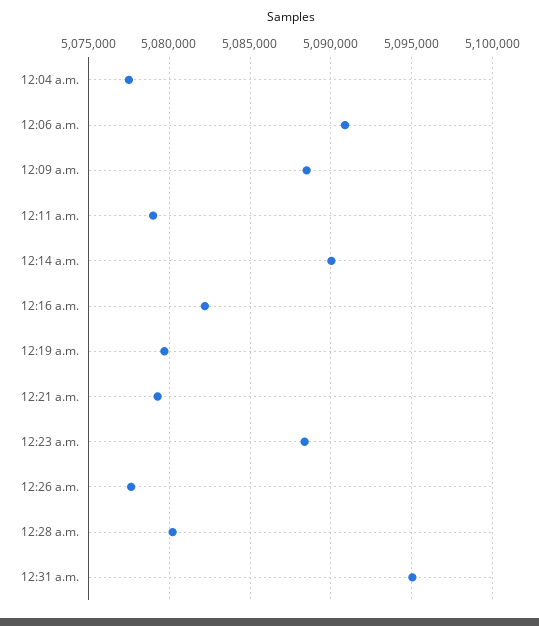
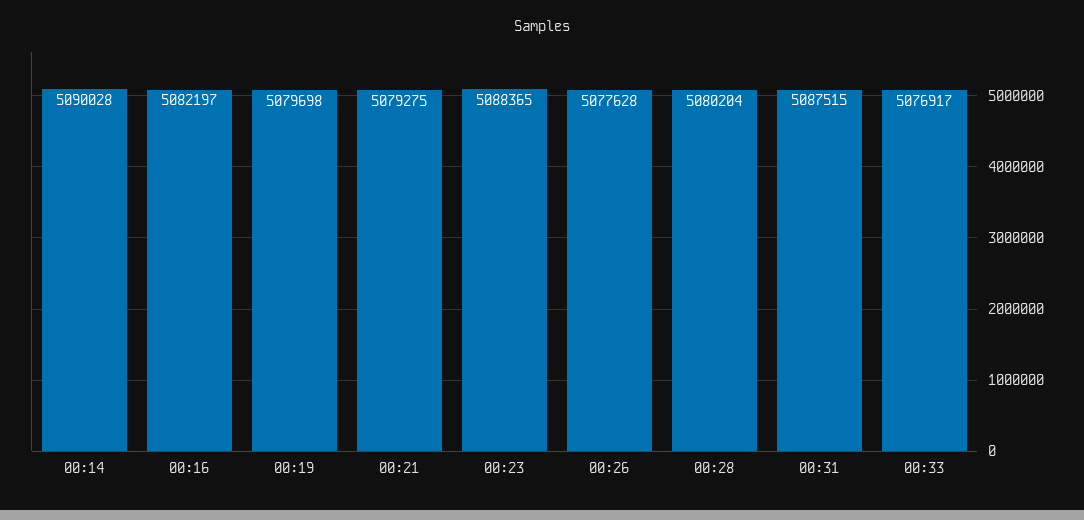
12:04 a.m.: 5077500 -> none
12:06 a.m.: 5091000 -> none
12:09 a.m.: 5088500 -> none
12:11 a.m.: 5079000 -> none
12:31 a.m.: 5095000 -> 5087515
00:33: none -> 5076917

